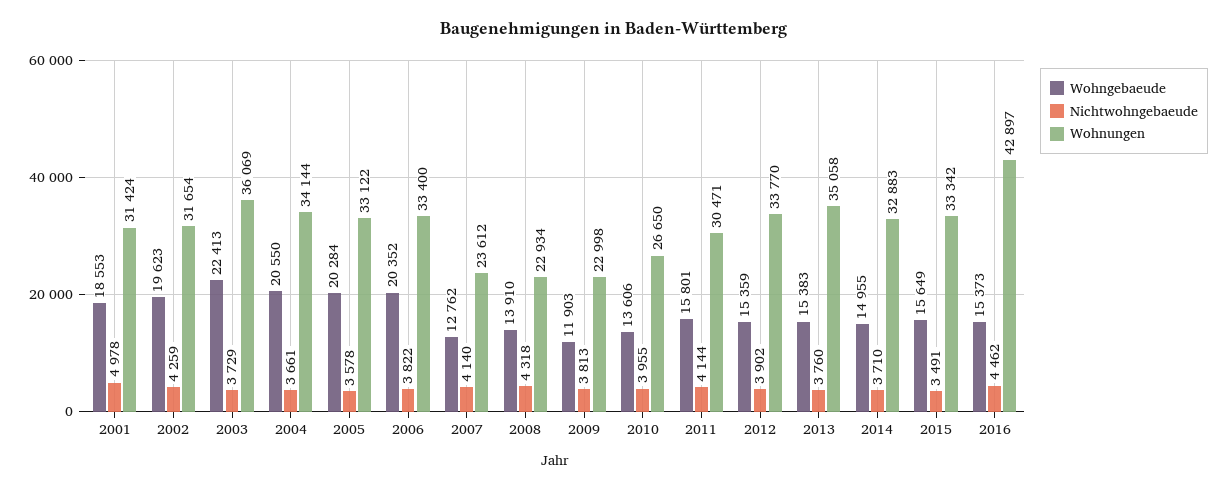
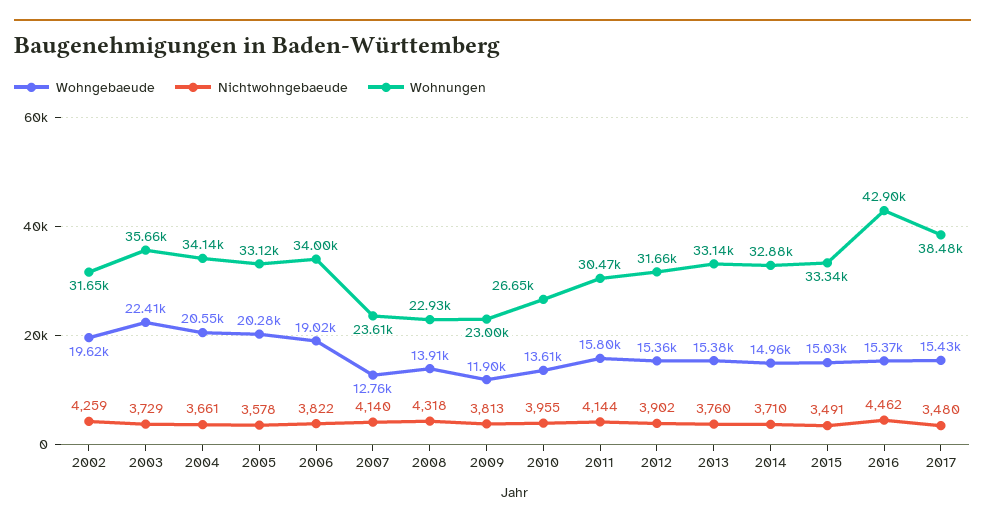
Wohngebaeude, 2001: 18553 -> none
Nichtwohngebaeude, 2001: 4978 -> none
Wohnungen, 2001: 31424 -> none
Wohnungen, 2003: 36069 -> 35660
Wohngebaeude, 2006: 20352 -> 19020
Wohnungen, 2006: 33400 -> 34000
Wohnungen, 2012: 33770 -> 31660
Wohnungen, 2013: 35058 -> 33140
Wohngebaeude, 2015: 15649 -> 15030
Wohngebaeude, 2017: none -> 15430
Nichtwohngebaeude, 2017: none -> 3480
Wohnungen, 2017: none -> 38480

